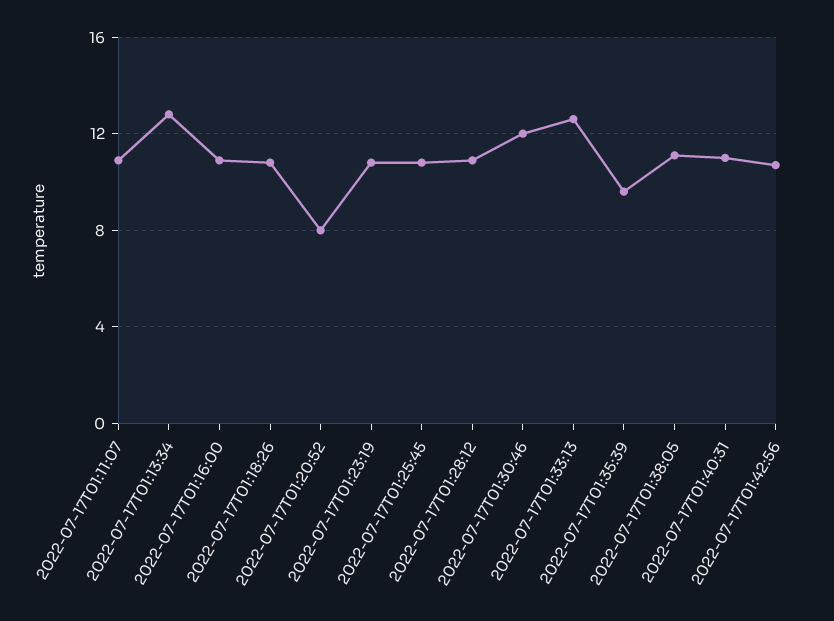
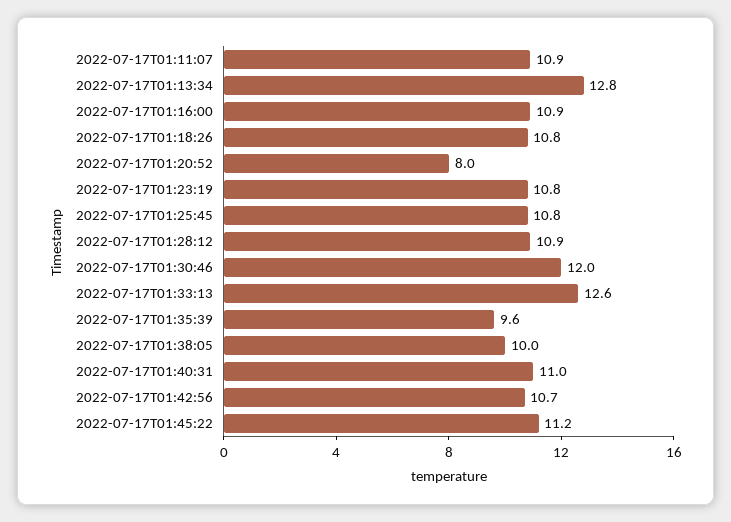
2022-07-17T01:38:05: 11 -> 10
2022-07-17T01:45:22: none -> 11.2

